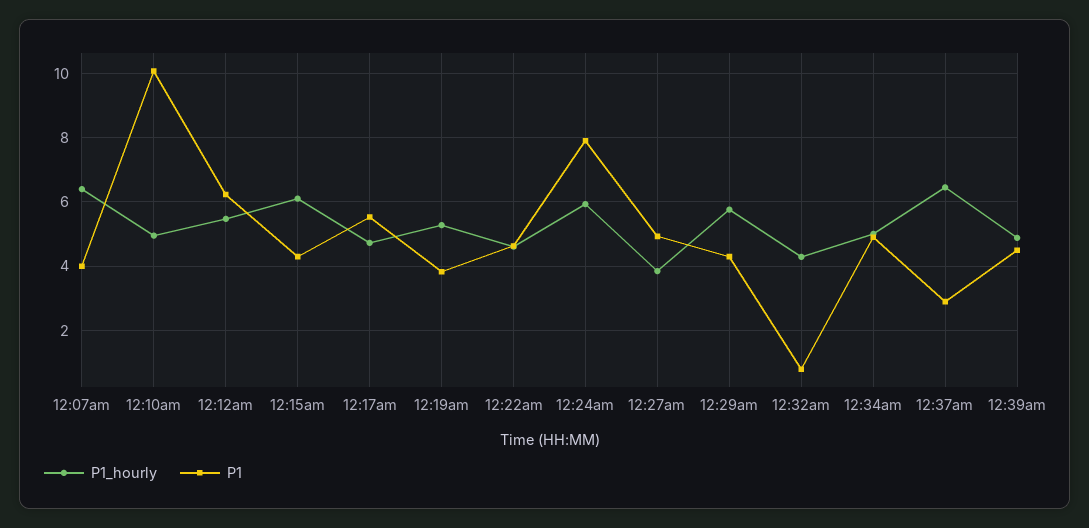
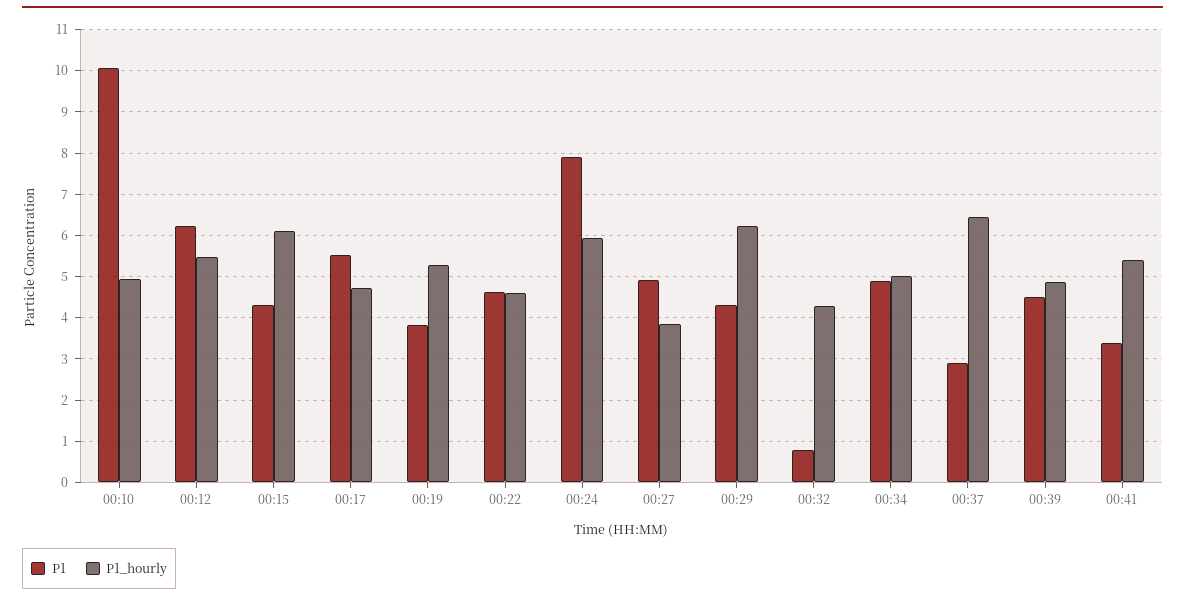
P1_hourly, 12:07am: 6.4 -> none
P1, 12:07am: 4 -> none
P1_hourly, 12:29am: 5.8 -> 6.2
P1, 00:41: none -> 3.4
P1_hourly, 00:41: none -> 5.4

